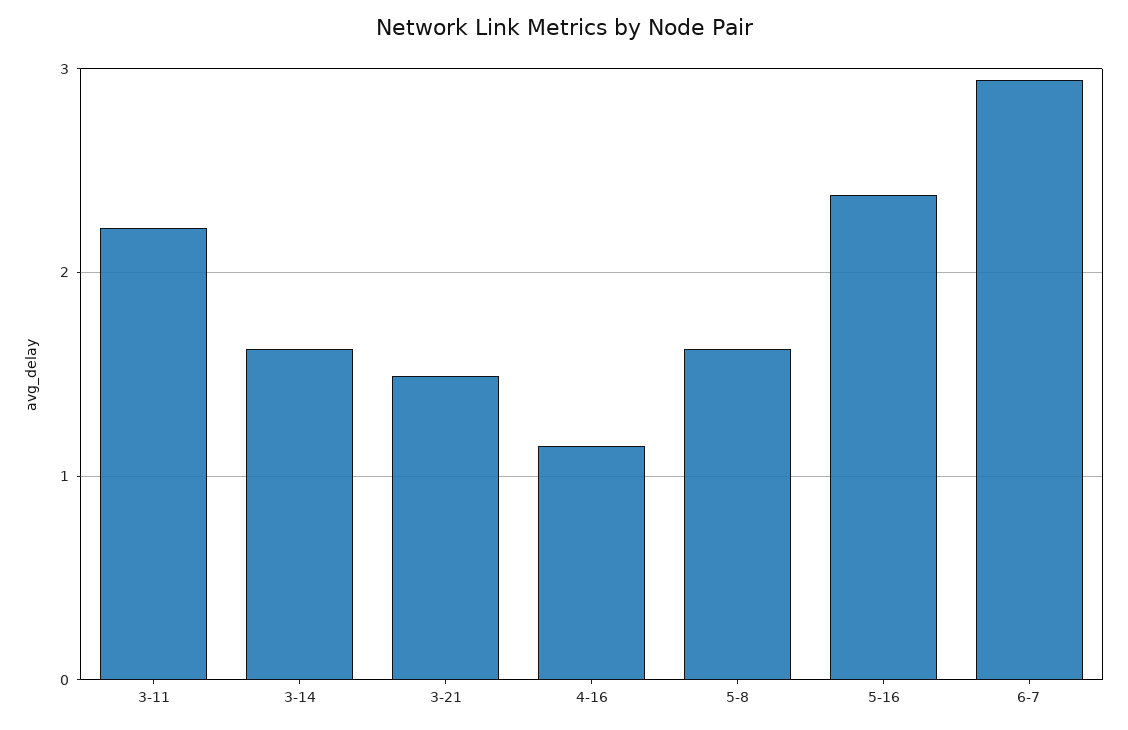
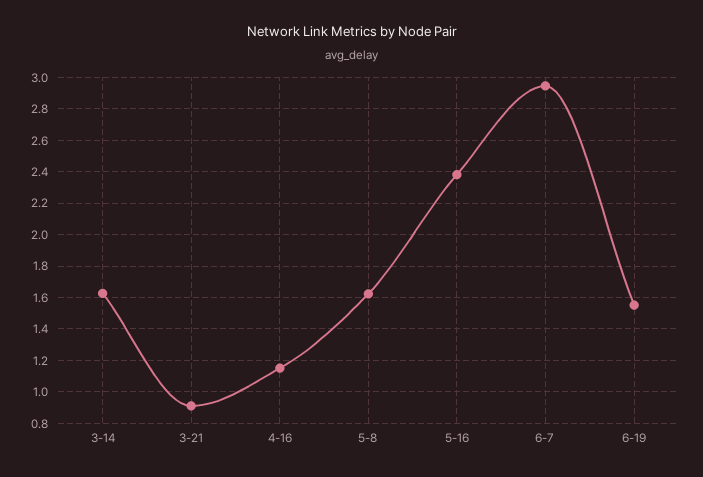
3-11: 2.2 -> none
3-21: 1.5 -> 0.9
6-19: none -> 1.55

